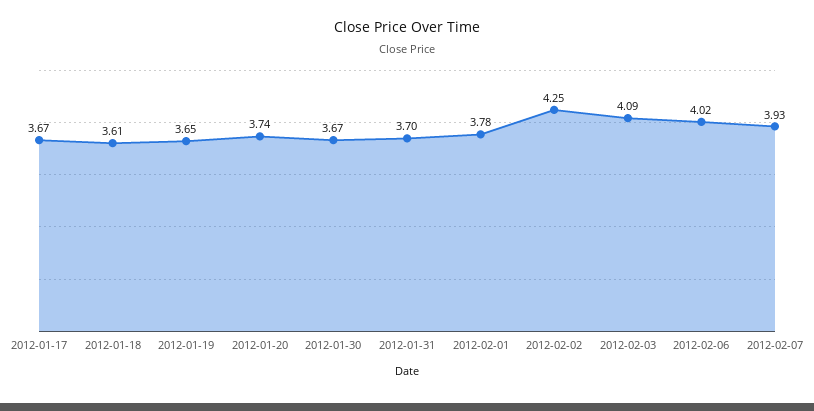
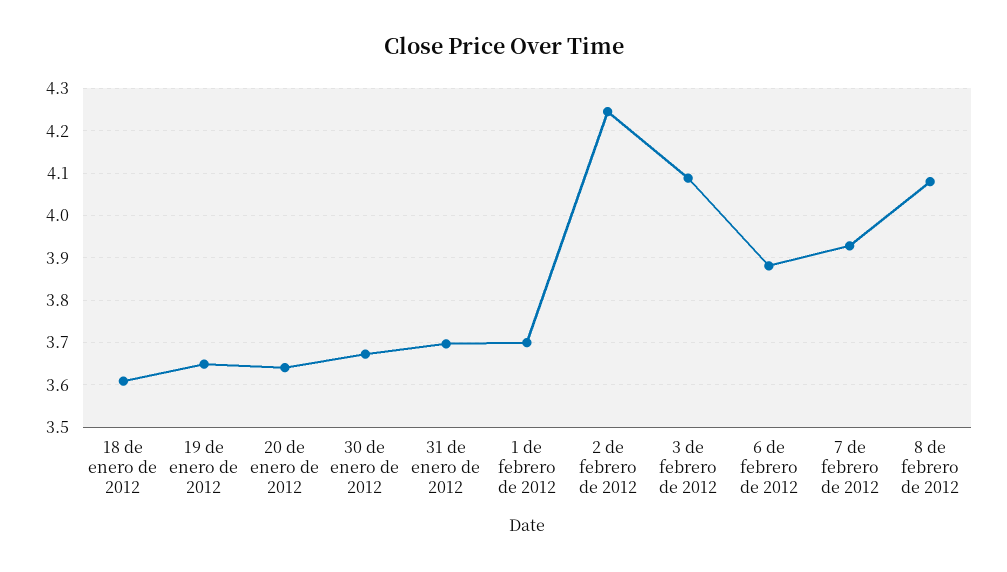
2012-01-17: 3.67 -> none
2012-01-20: 3.74 -> 3.64
2012-02-01: 3.78 -> 3.7
2012-02-06: 4.02 -> 3.88
8 de febrero de 2012: none -> 4.08

